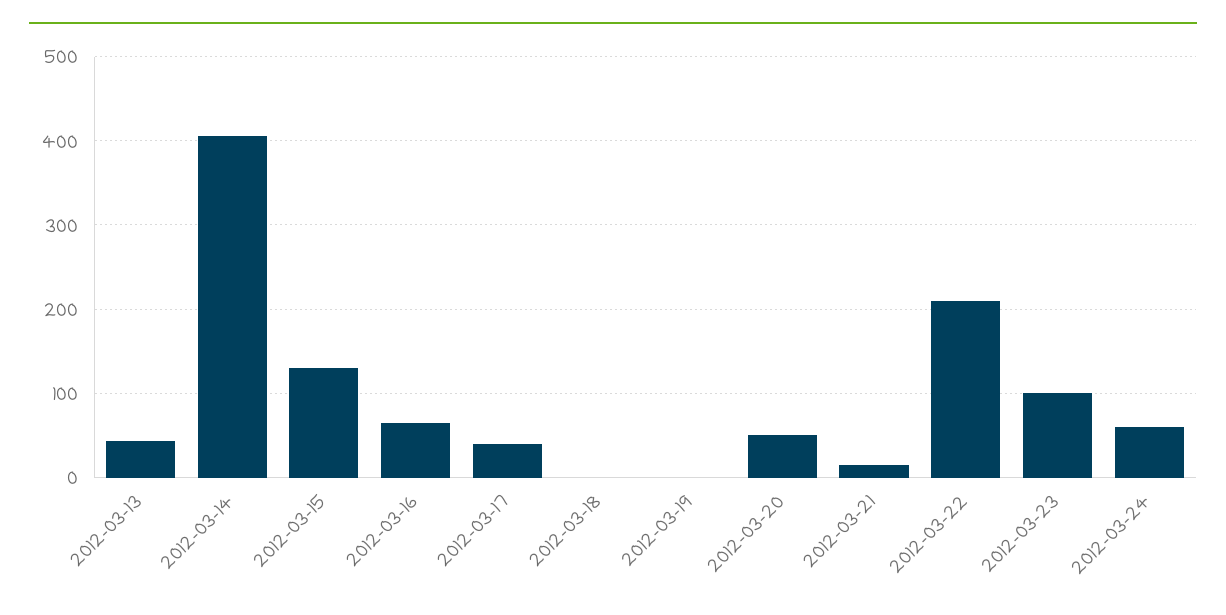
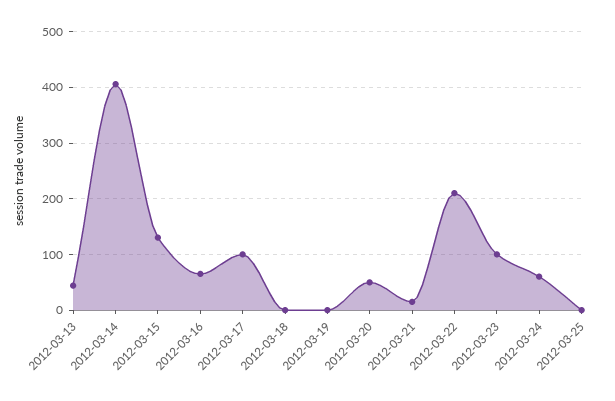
2012-03-17: 40 -> 100
2012-03-25: none -> 0

